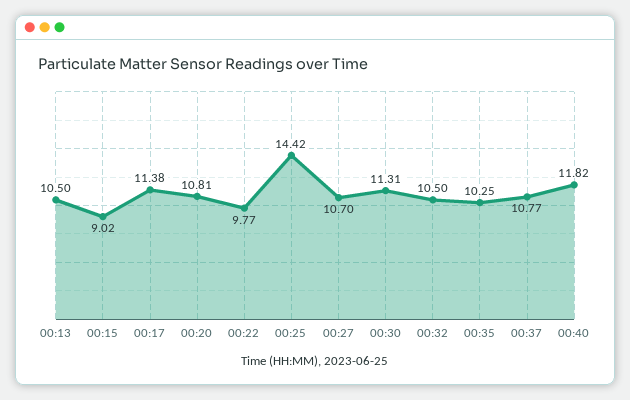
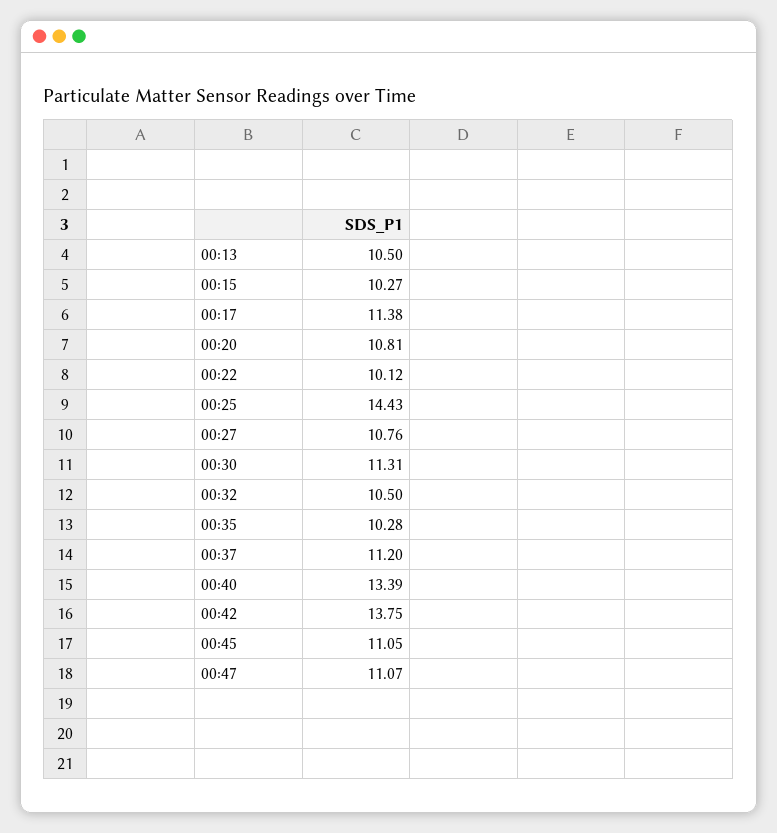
00:15: 9.02 -> 10.27
00:22: 9.77 -> 10.12
00:25: 14.42 -> 14.43
00:27: 10.7 -> 10.76
00:35: 10.25 -> 10.28
00:37: 10.77 -> 11.2
00:40: 11.82 -> 13.39
00:42: none -> 13.75
00:45: none -> 11.05
00:47: none -> 11.07

